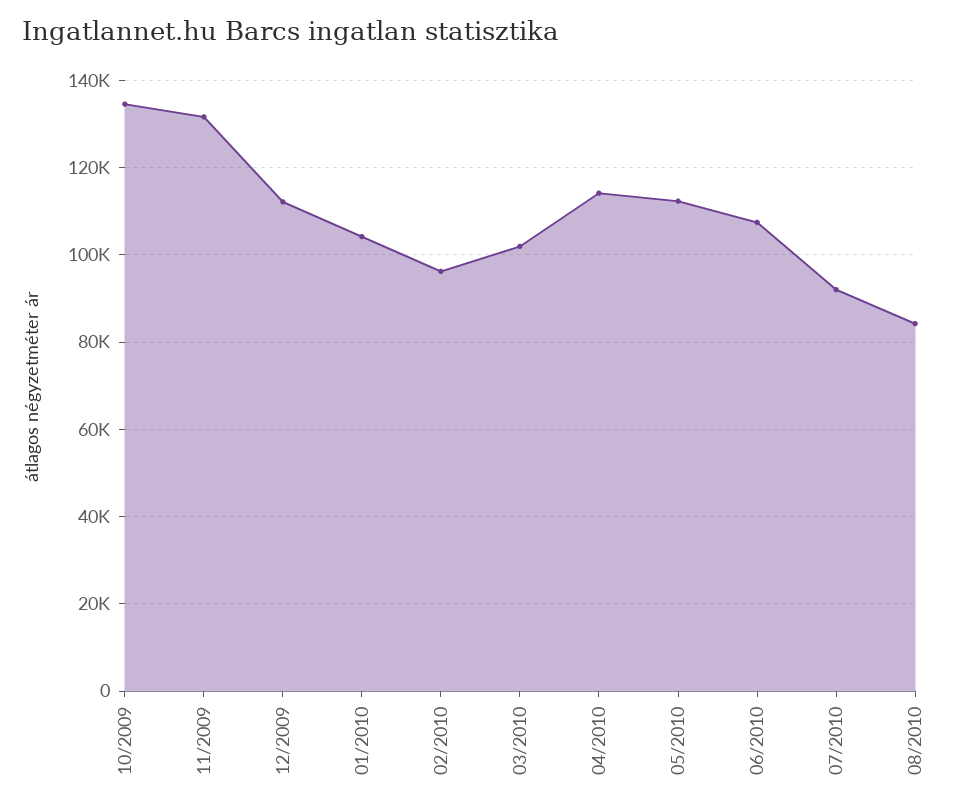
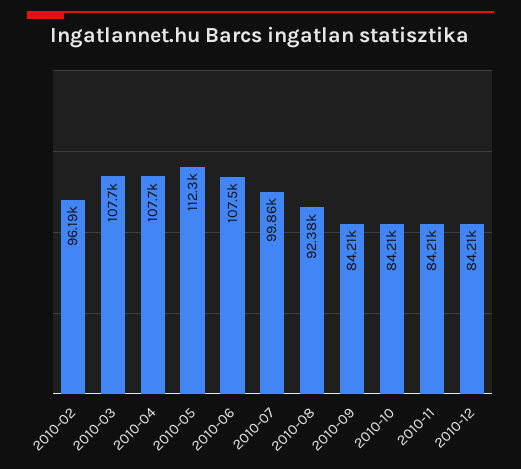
10/2009: 134000 -> none
11/2009: 132000 -> none
12/2009: 112000 -> none
01/2010: 104000 -> none
03/2010: 102000 -> 107700
04/2010: 114000 -> 107700
07/2010: 92000 -> 99860
08/2010: 84000 -> 92380
2010-09: none -> 84210
2010-10: none -> 84210
2010-11: none -> 84210
2010-12: none -> 84210

